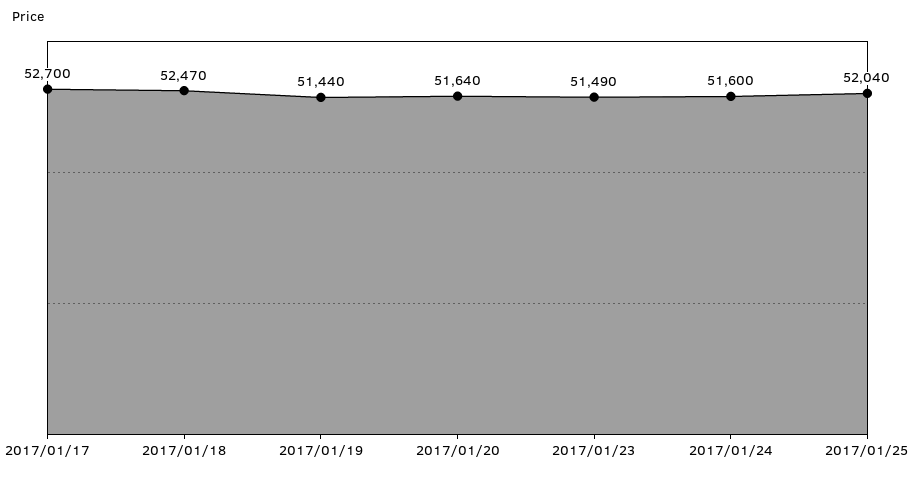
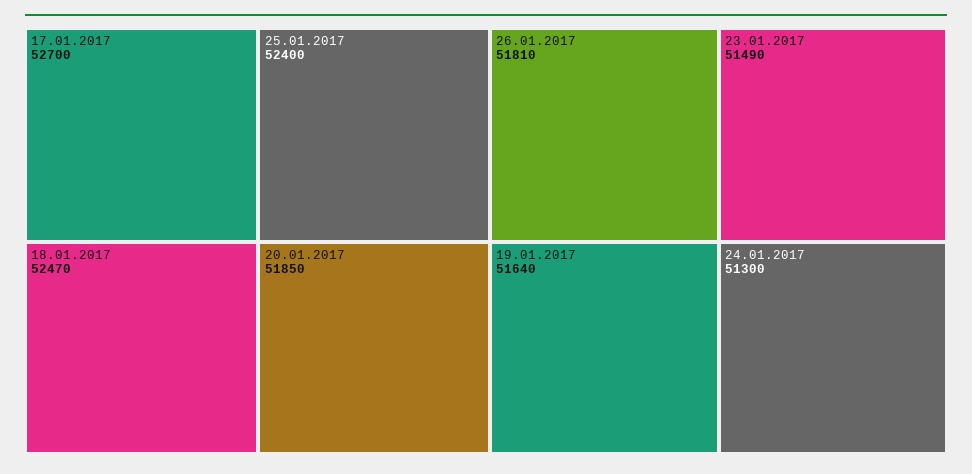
2017/01/19: 51440 -> 51640
2017/01/20: 51640 -> 51850
2017/01/24: 51600 -> 51300
2017/01/25: 52040 -> 52400
26.01.2017: none -> 51810

